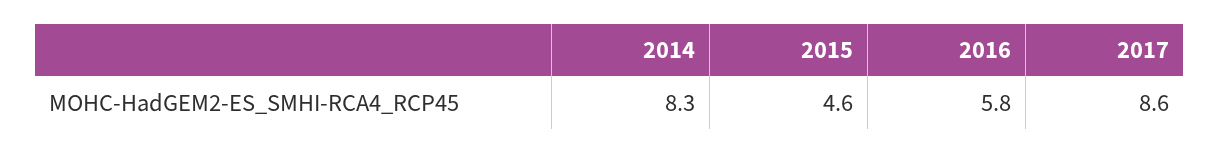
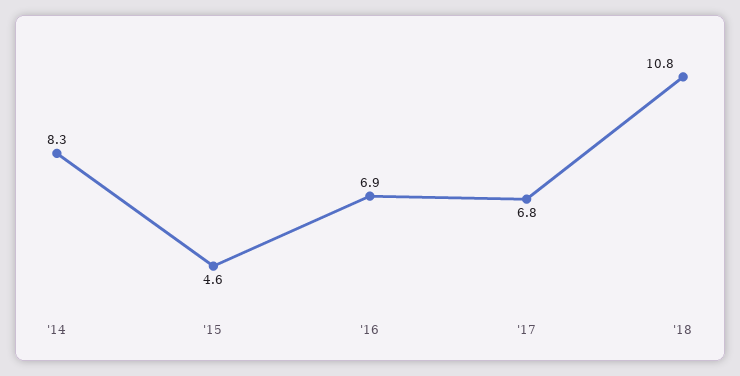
2016: 5.8 -> 6.9
2017: 8.6 -> 6.8
'18: none -> 10.8

